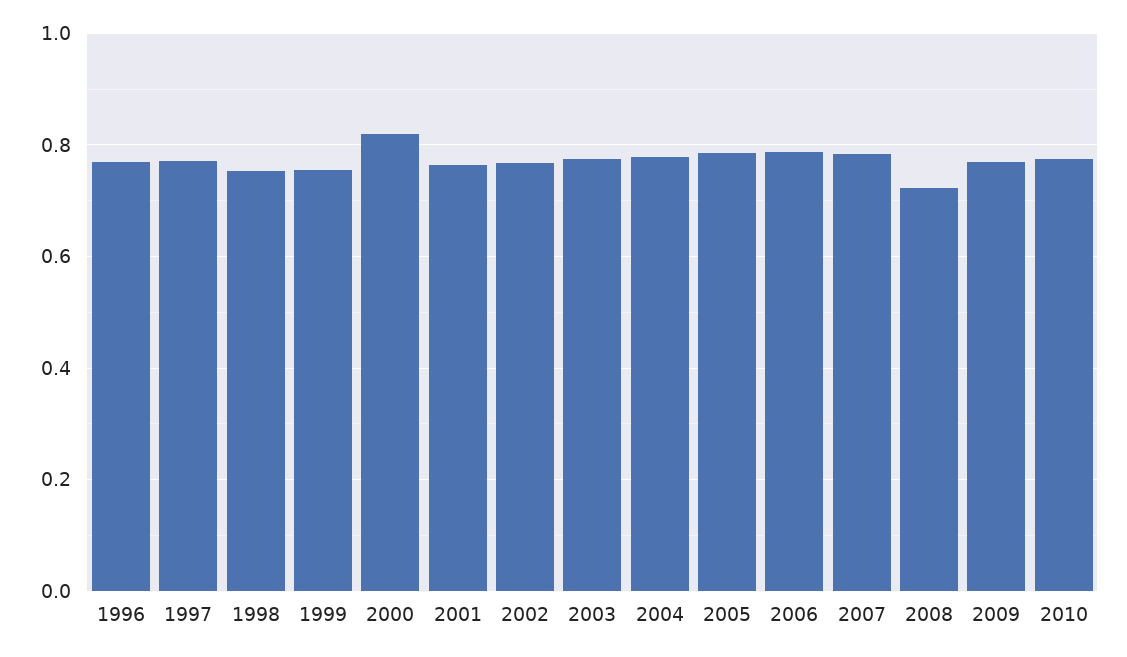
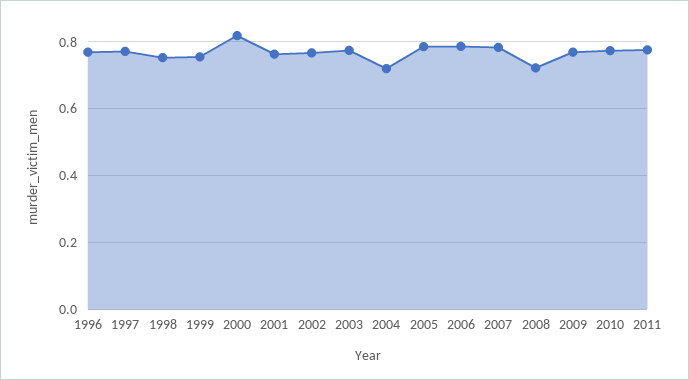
2004: 0.78 -> 0.72
2011: none -> 0.78

